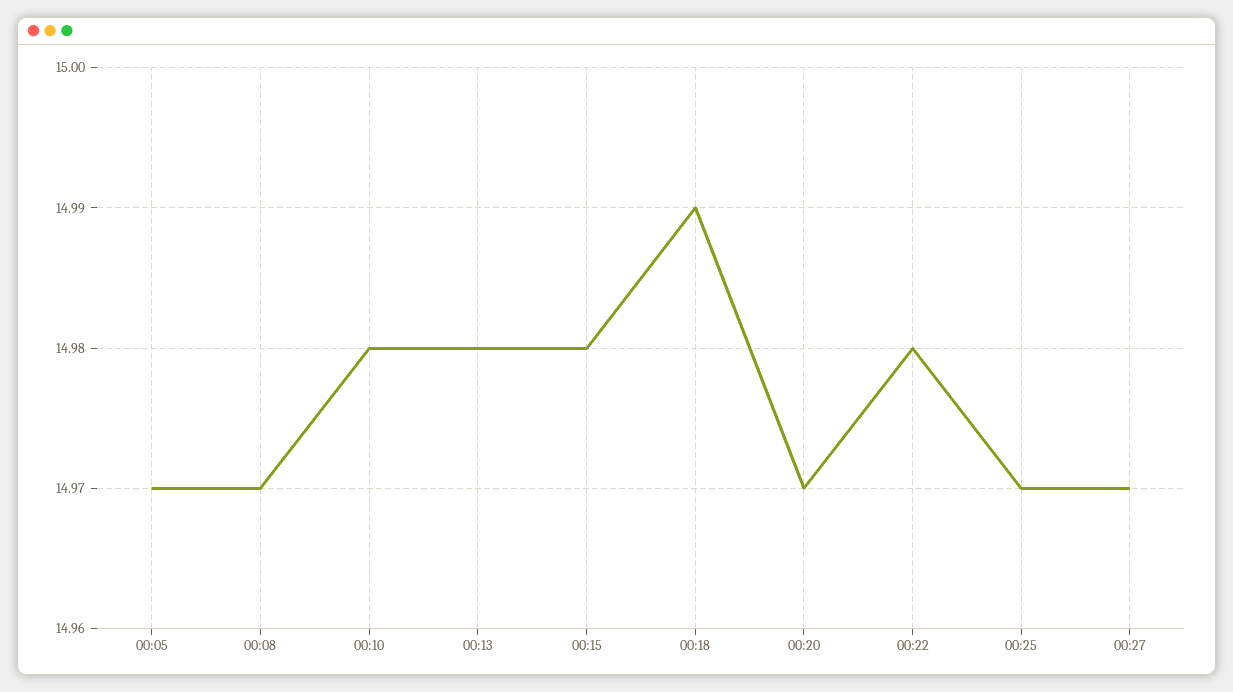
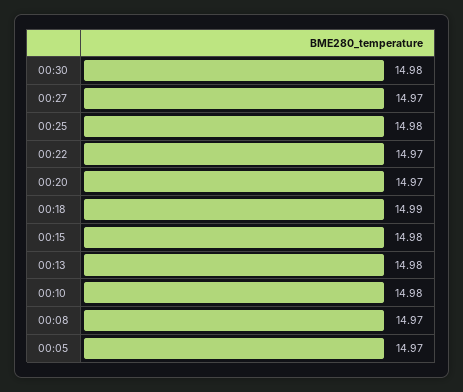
00:22: 14.98 -> 14.97
00:25: 14.97 -> 14.98
00:30: none -> 14.98

